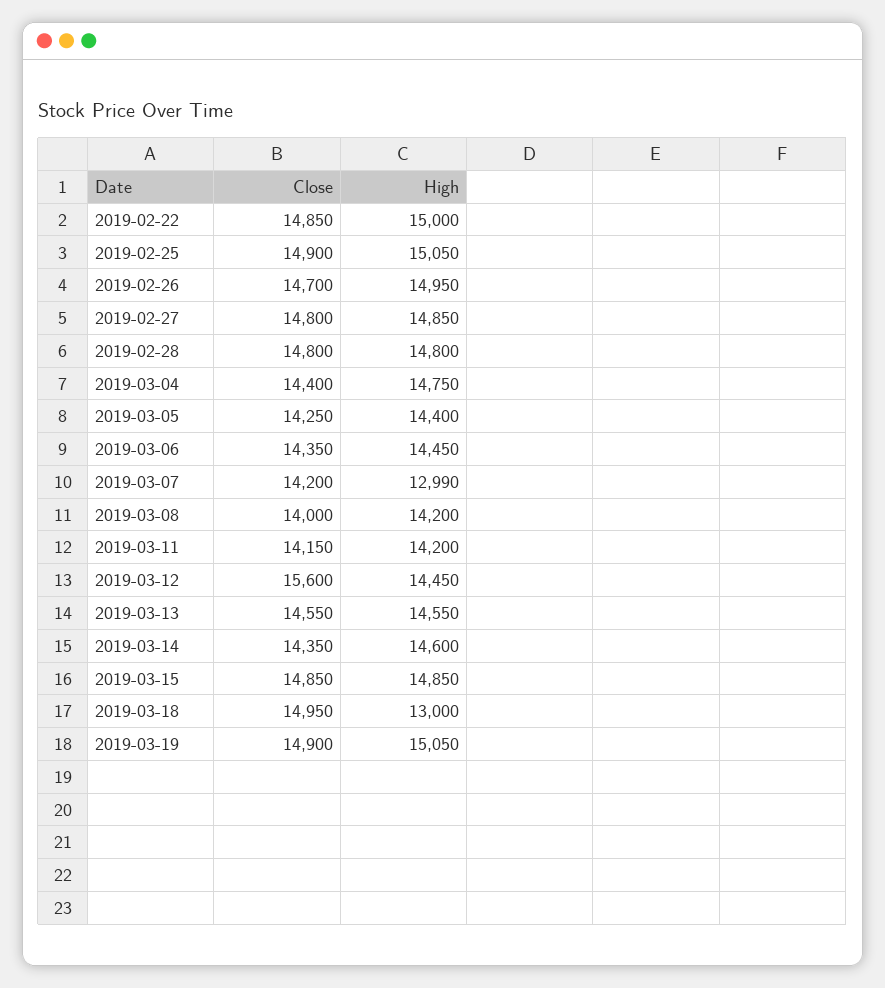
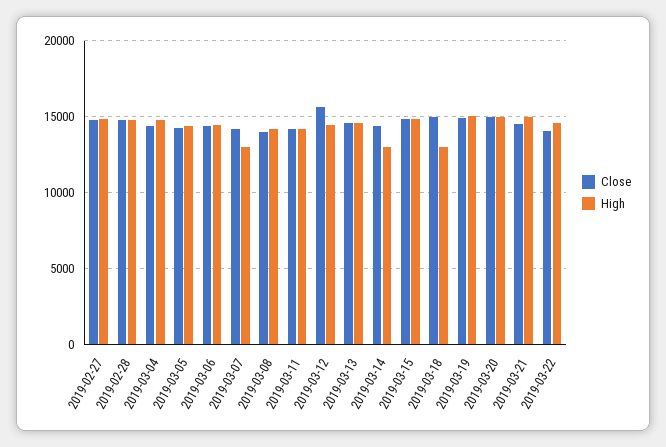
Close, 2019-02-22: 14850 -> none
High, 2019-02-22: 15000 -> none
Close, 2019-02-25: 14900 -> none
High, 2019-02-25: 15050 -> none
Close, 2019-02-26: 14700 -> none
High, 2019-02-26: 14950 -> none
High, 2019-03-14: 14600 -> 13000
Close, 2019-03-20: none -> 15000
High, 2019-03-20: none -> 15000
Close, 2019-03-21: none -> 14500
High, 2019-03-21: none -> 15000
Close, 2019-03-22: none -> 14000
High, 2019-03-22: none -> 14500

